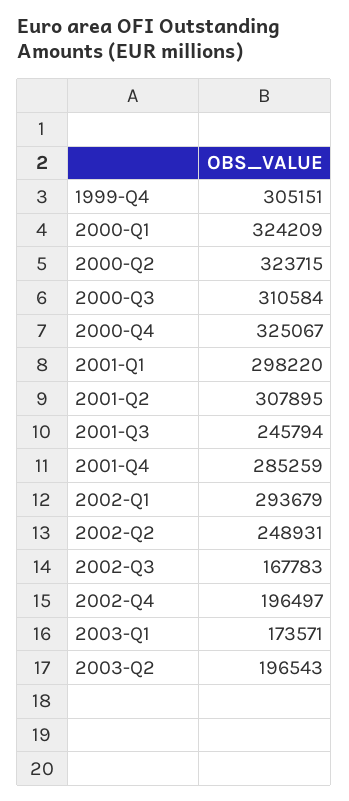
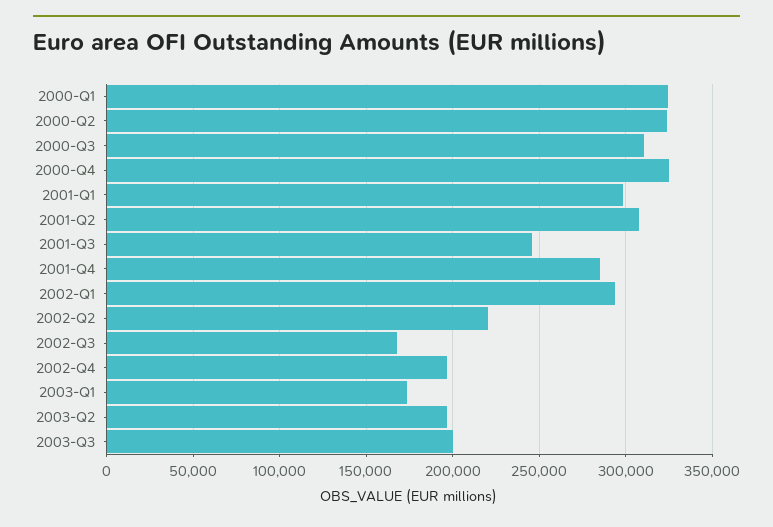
1999-Q4: 305151 -> none
2002-Q2: 248931 -> 220000
2003-Q3: none -> 200000

